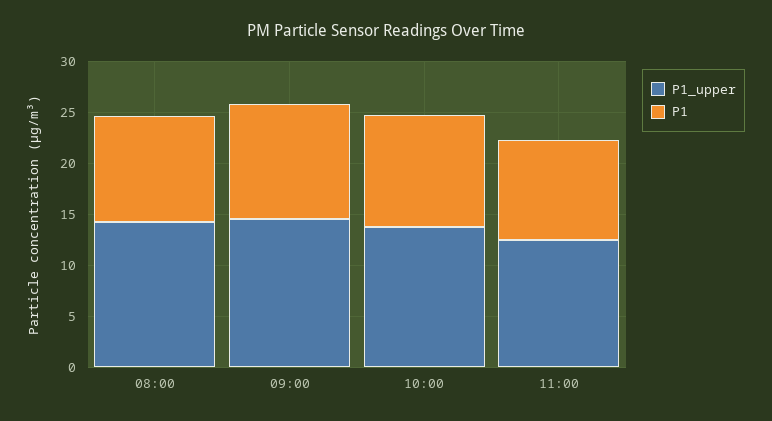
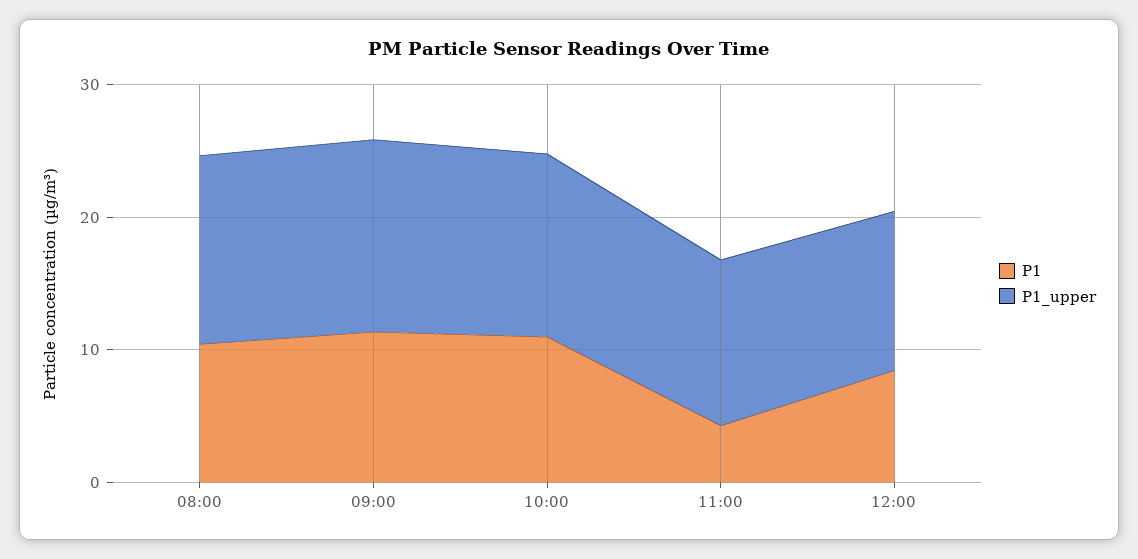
P1, 11:00: 10 -> 4
P1, 12:00: none -> 8
P1_upper, 12:00: none -> 12

